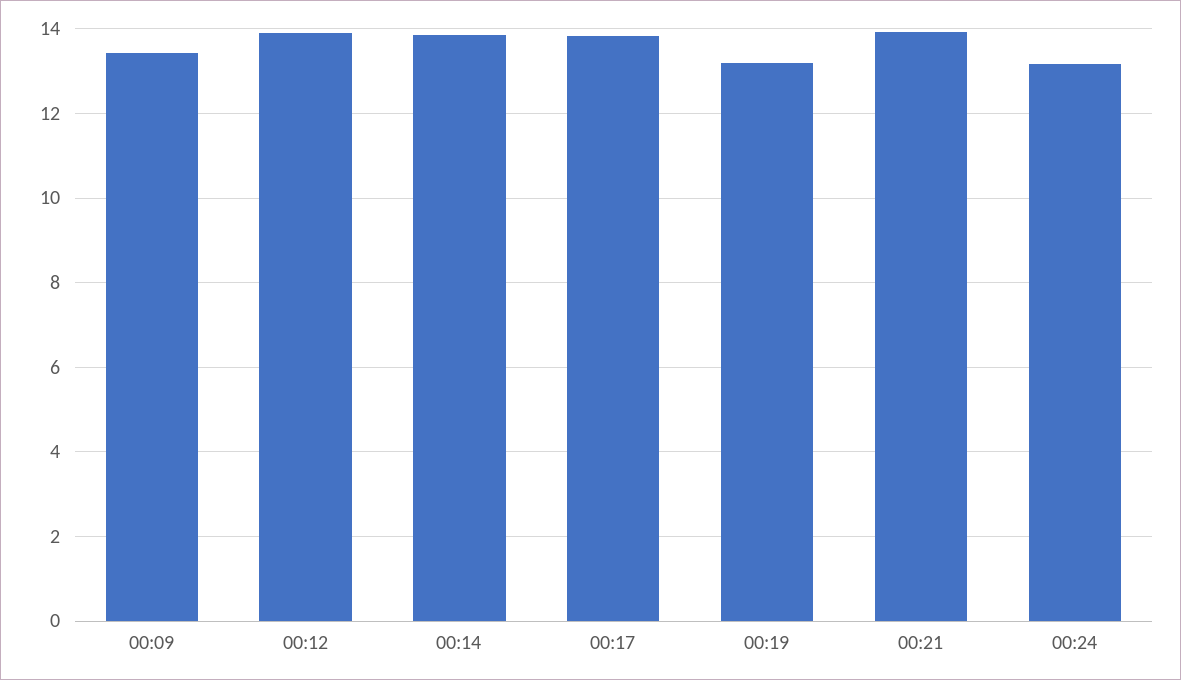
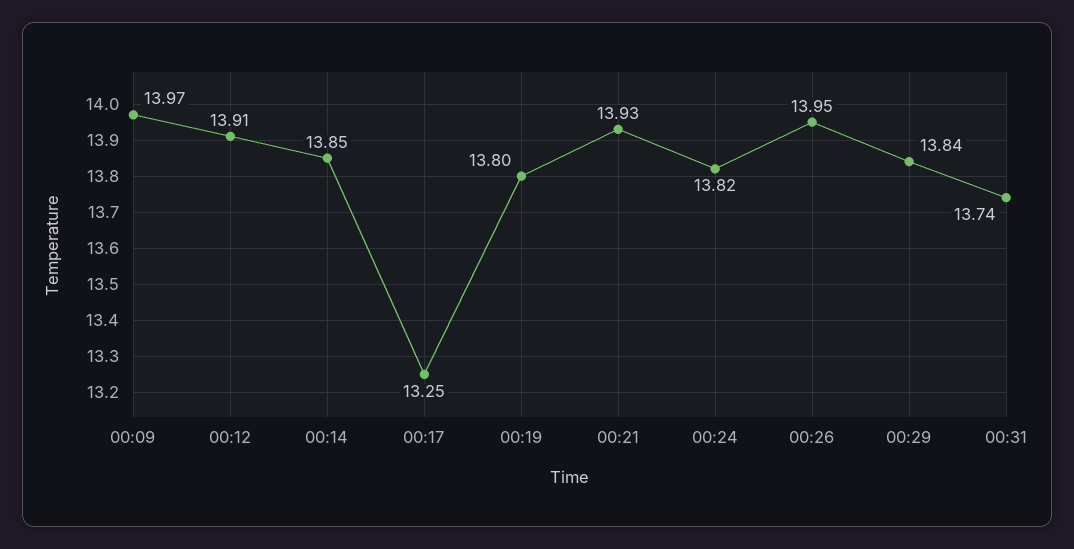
00:09: 13.4 -> 13.97
00:17: 13.8 -> 13.25
00:19: 13.2 -> 13.8
00:24: 13.2 -> 13.82
00:26: none -> 13.95
00:29: none -> 13.84
00:31: none -> 13.74

